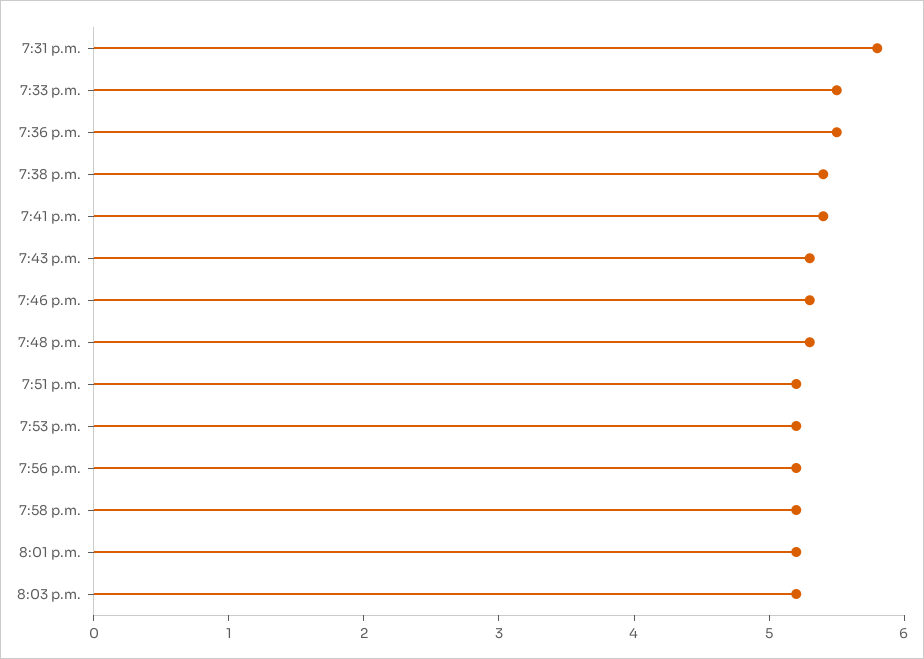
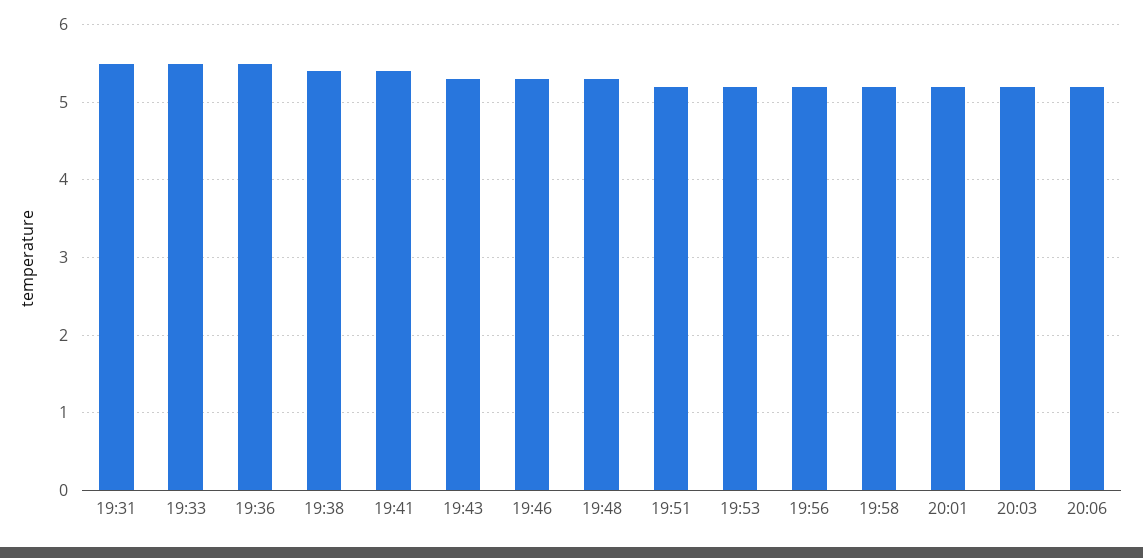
7:31 p.m.: 5.8 -> 5.5
20:06: none -> 5.2

